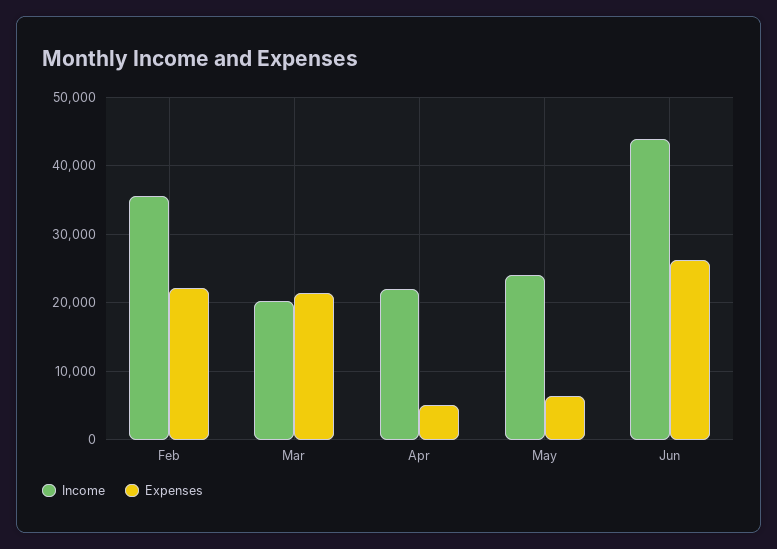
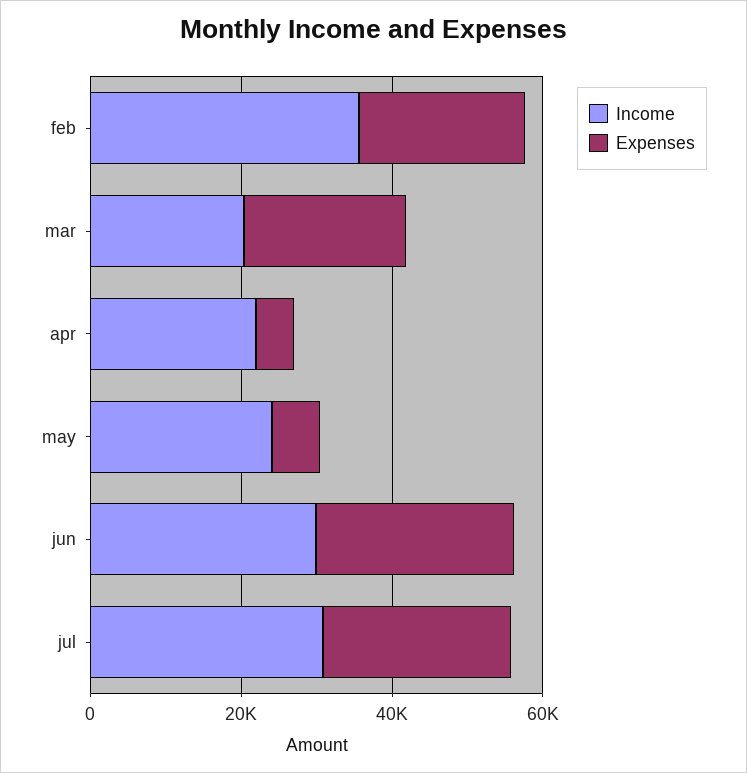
Income, Jun: 44000 -> 30000
Income, jul: none -> 30000
Expenses, jul: none -> 25000

